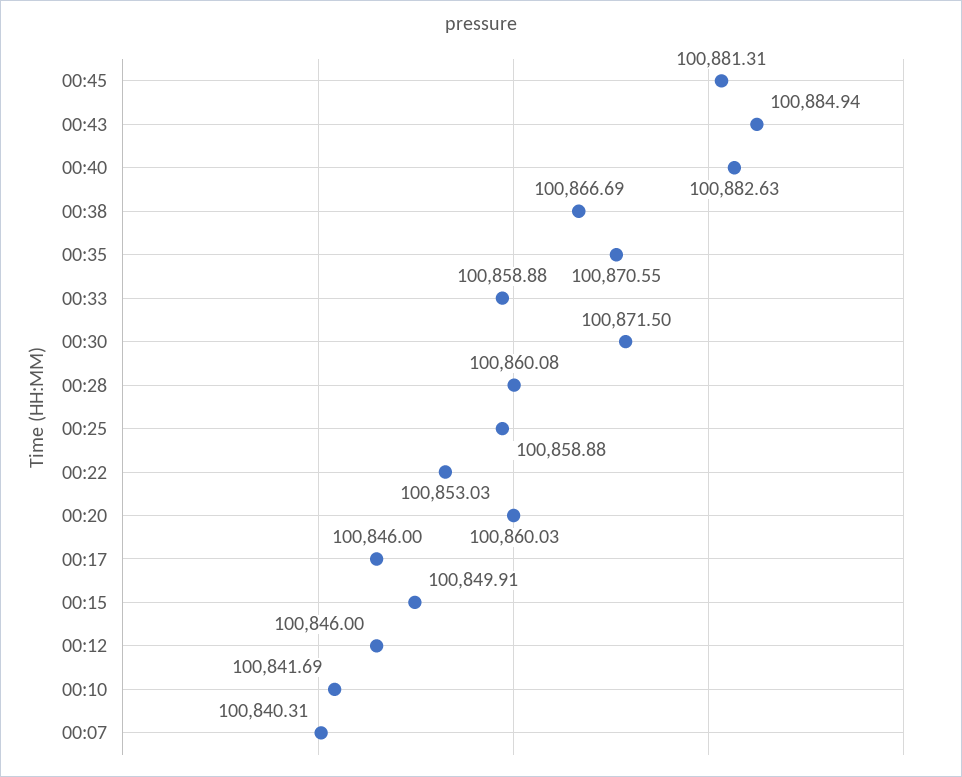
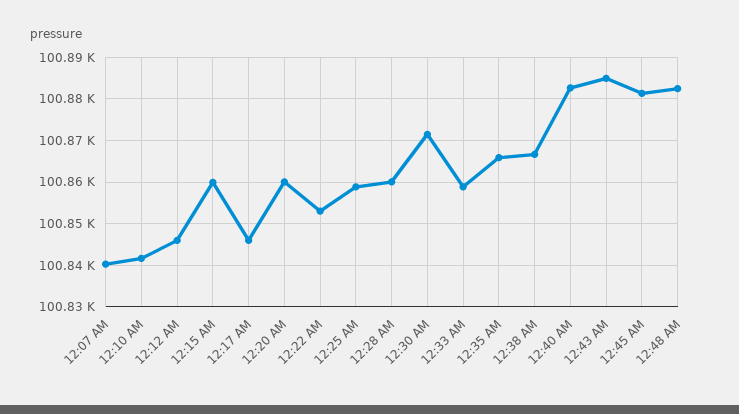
00:35: 100870.55 -> 100866
00:15: 100849.91 -> 100860
12:48 AM: none -> 100882

